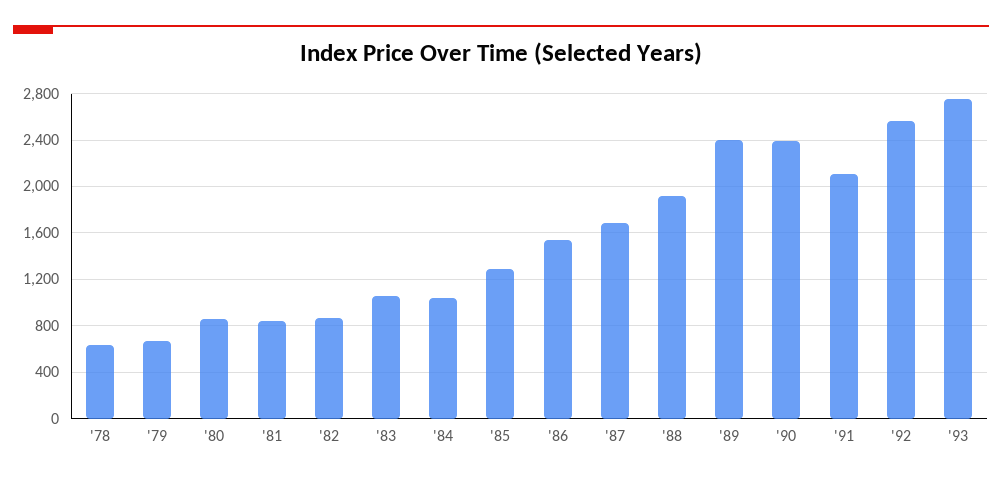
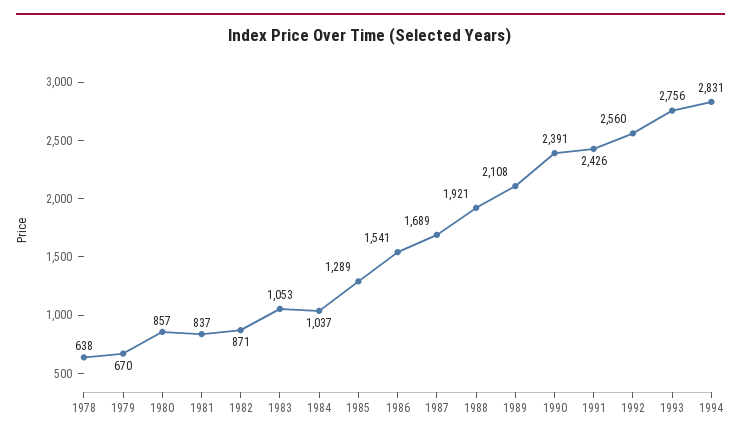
'89: 2400 -> 2108
'91: 2100 -> 2426
1994: none -> 2831

